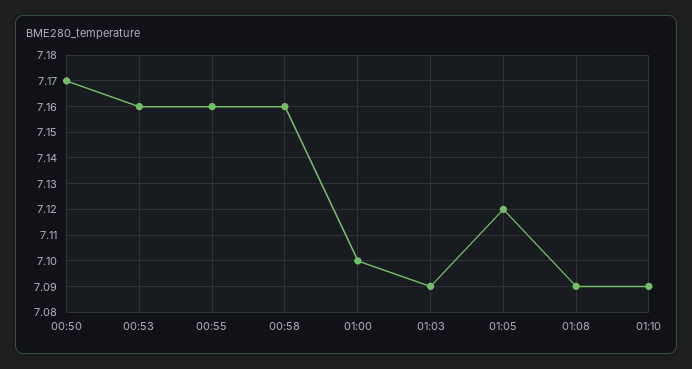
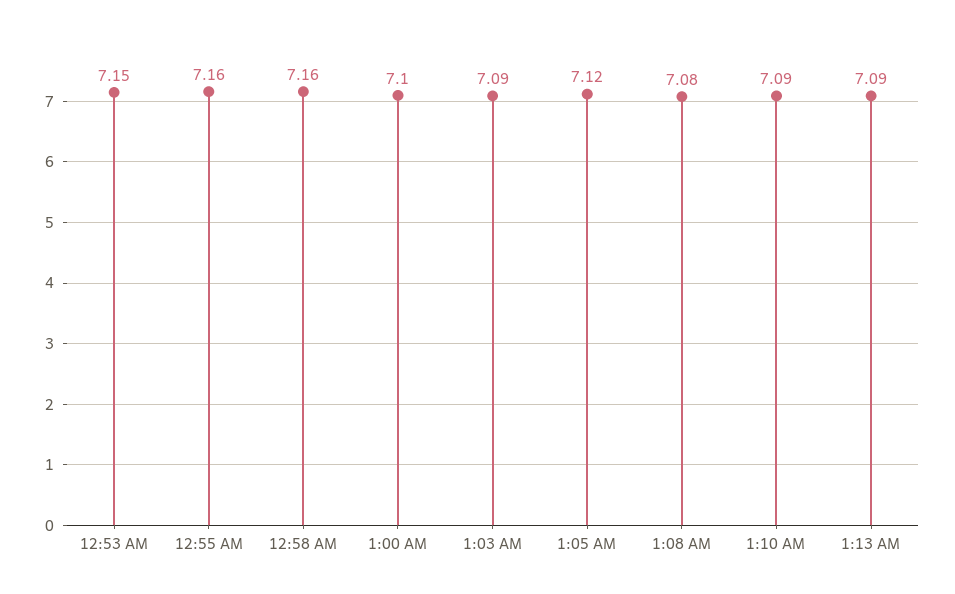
00:50: 7.17 -> none
00:53: 7.16 -> 7.15
01:08: 7.09 -> 7.08
1:13 AM: none -> 7.09

